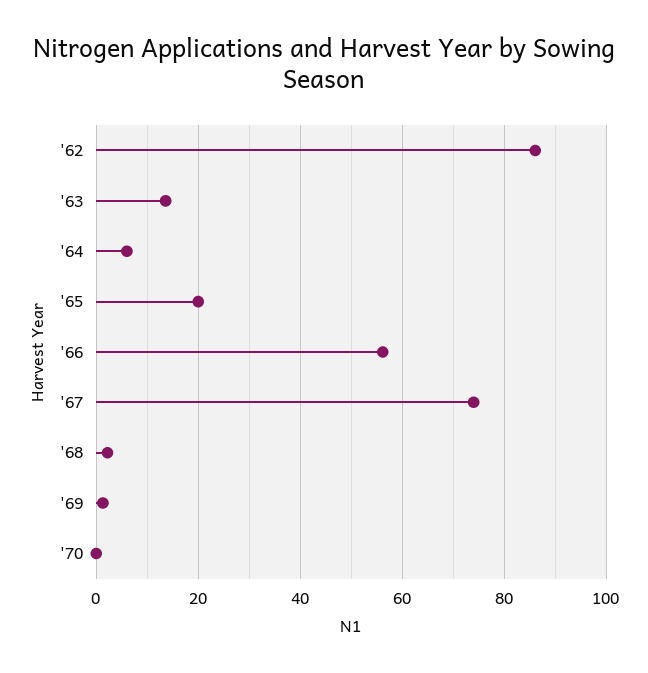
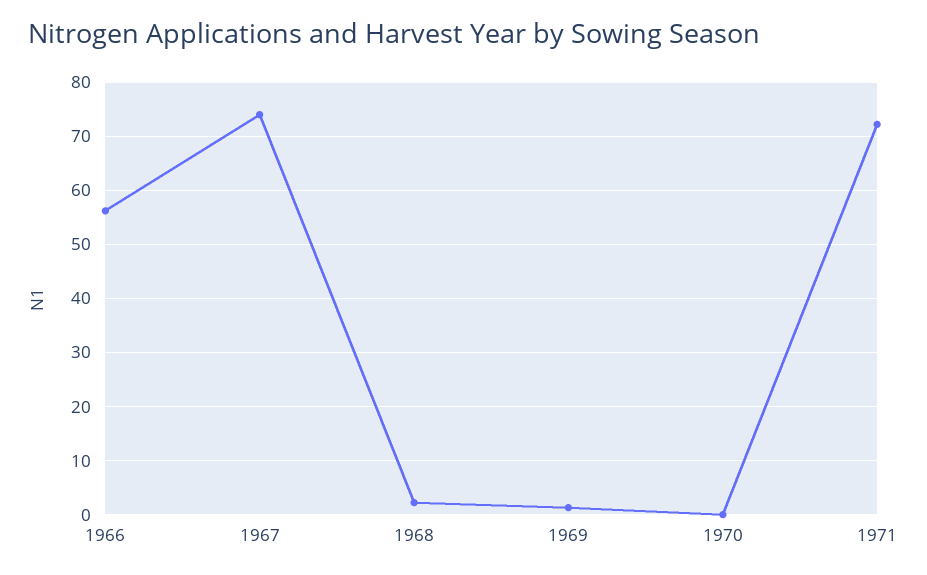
'62: 86 -> none
'63: 14 -> none
'64: 6 -> none
'65: 20 -> none
1971: none -> 72

